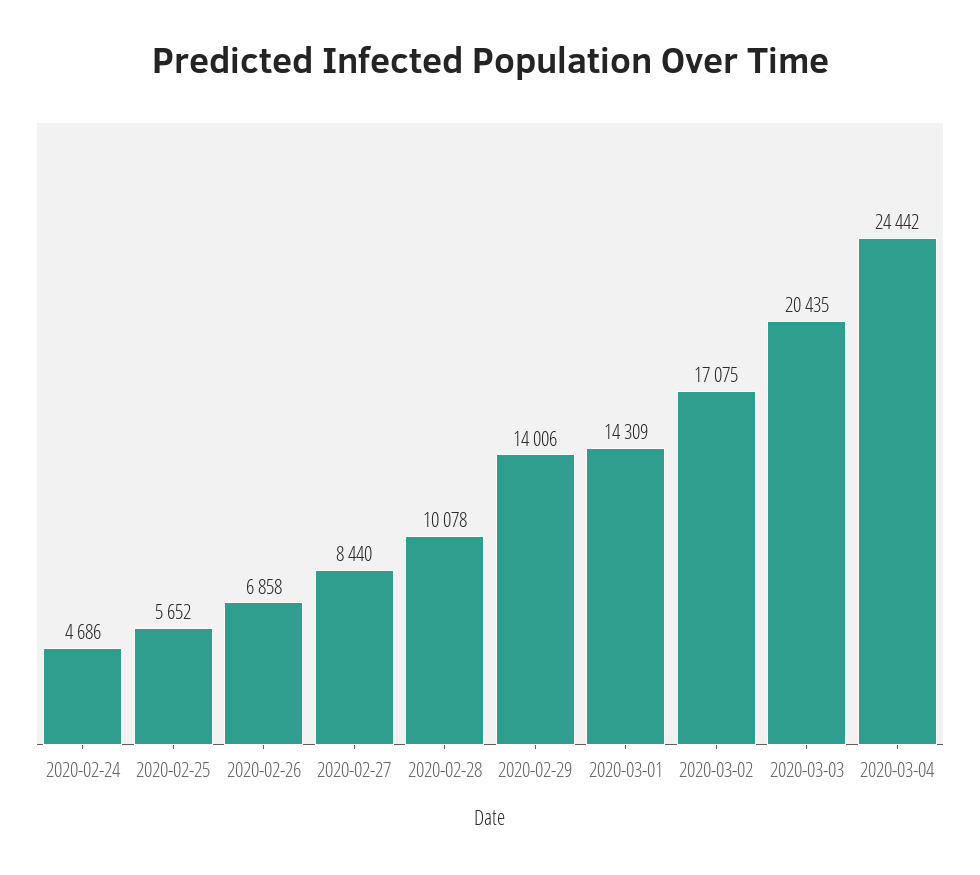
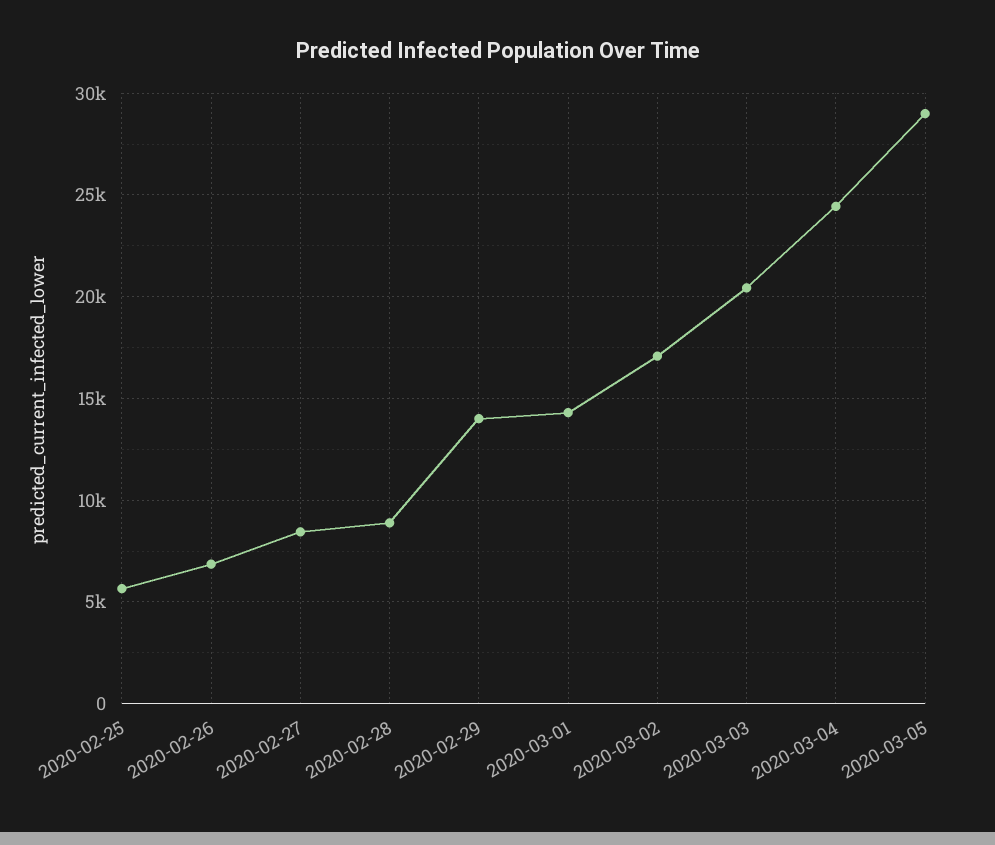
2020-02-24: 4686 -> none
2020-02-28: 10078 -> 9000
2020-03-05: none -> 29000

